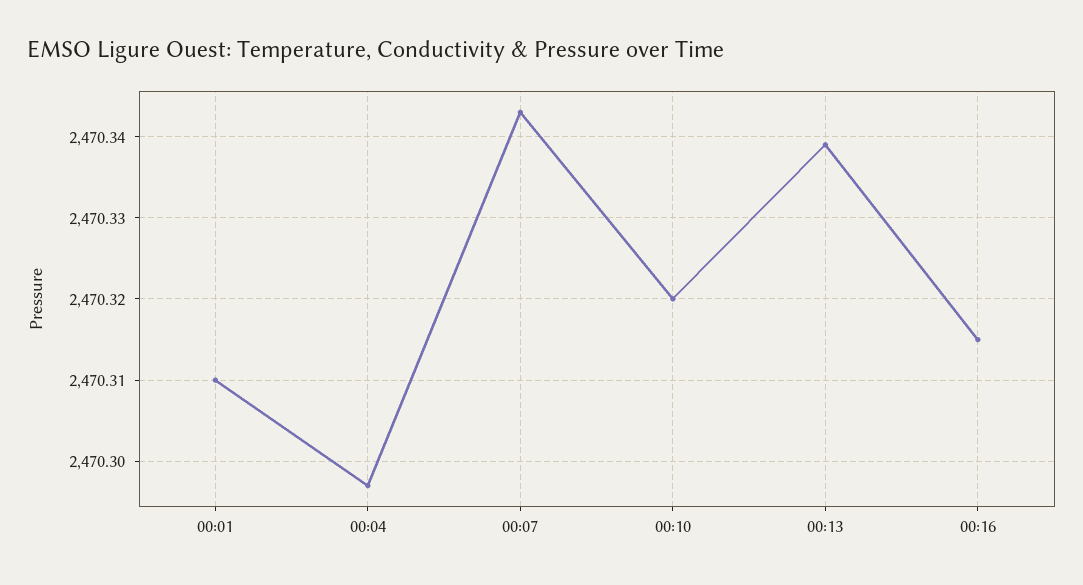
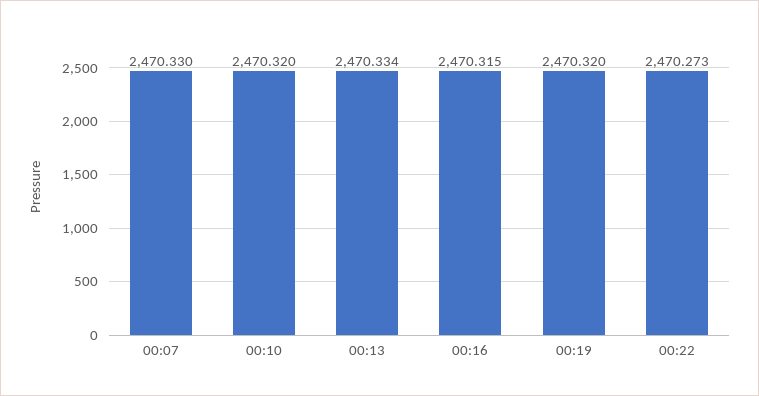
00:01: 2470.31 -> none
00:04: 2470.297 -> none
00:07: 2470.343 -> 2470.33
00:13: 2470.339 -> 2470.334
00:19: none -> 2470.32
00:22: none -> 2470.273

